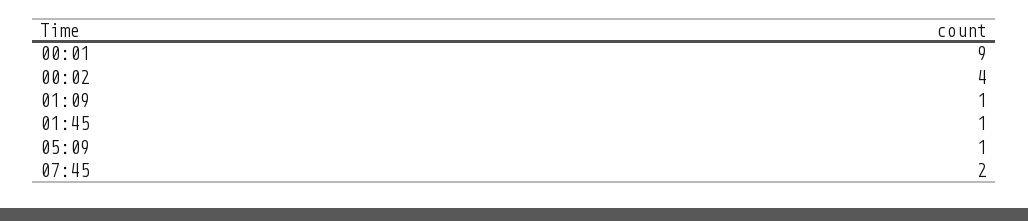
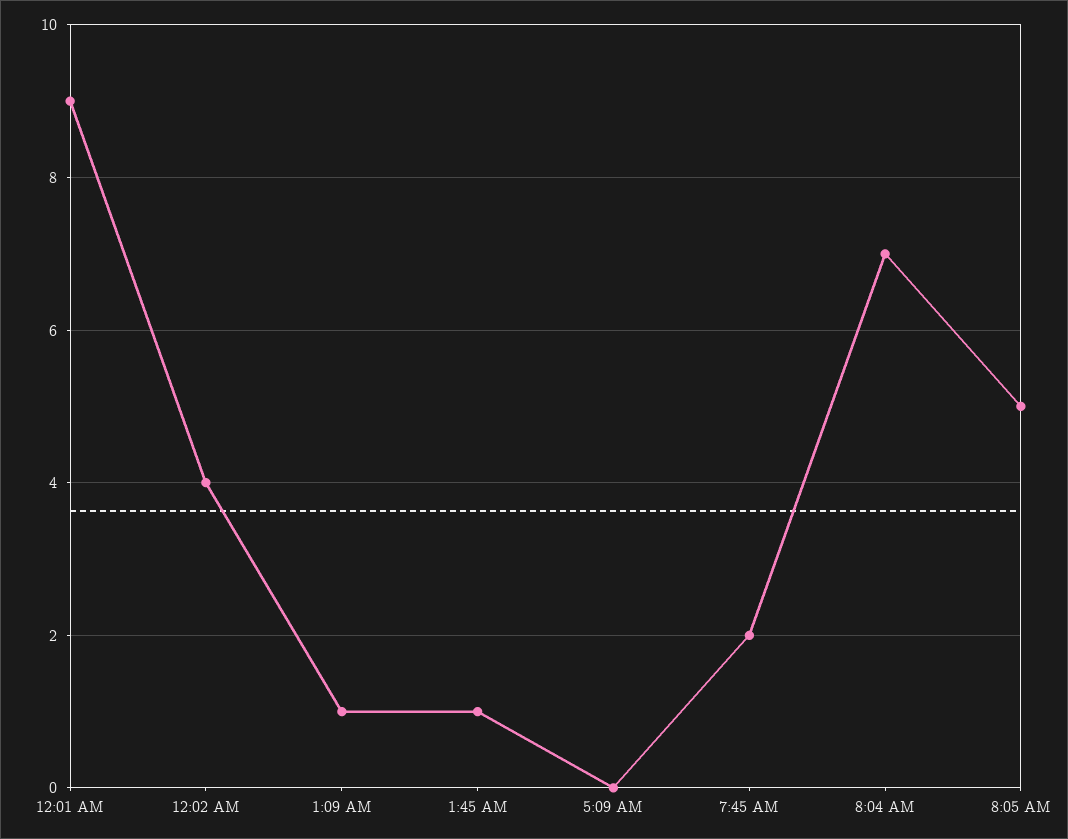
05:09: 1 -> 0
8:04 AM: none -> 7
8:05 AM: none -> 5

